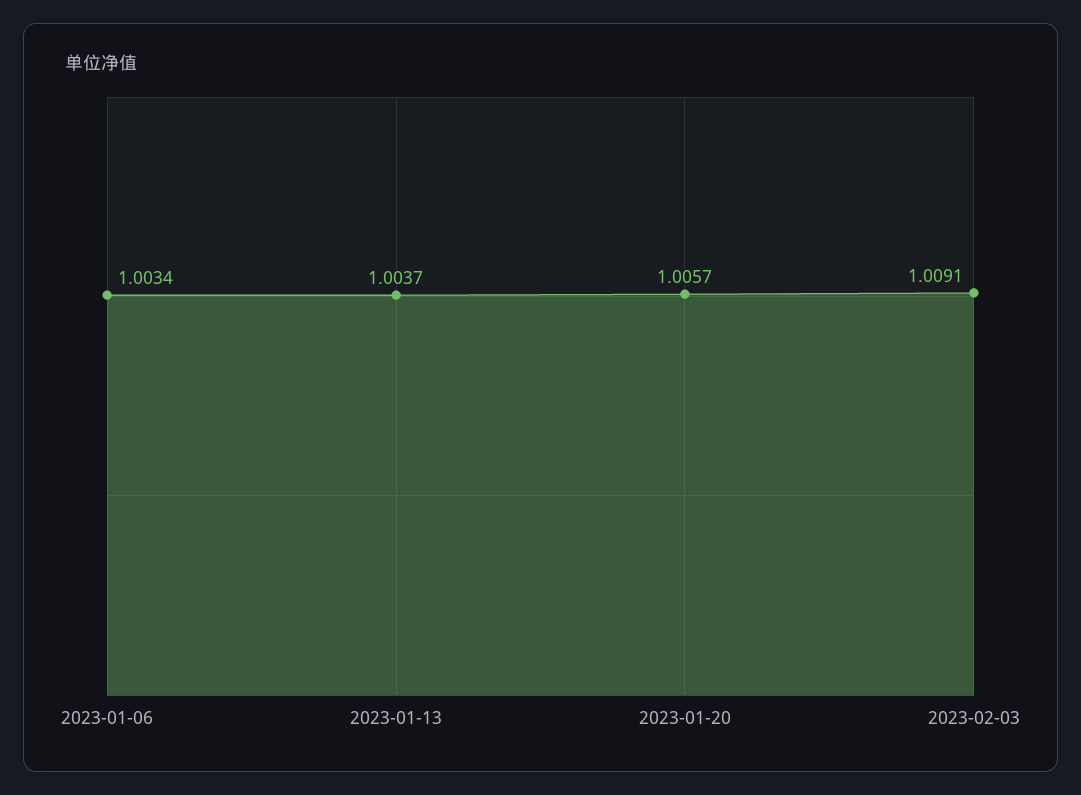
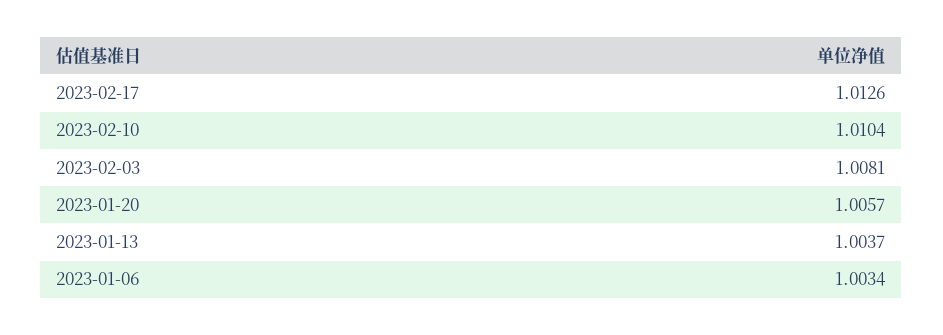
2023-02-03: 1.0091 -> 1.0081
2023-02-17: none -> 1.0126
2023-02-10: none -> 1.0104

